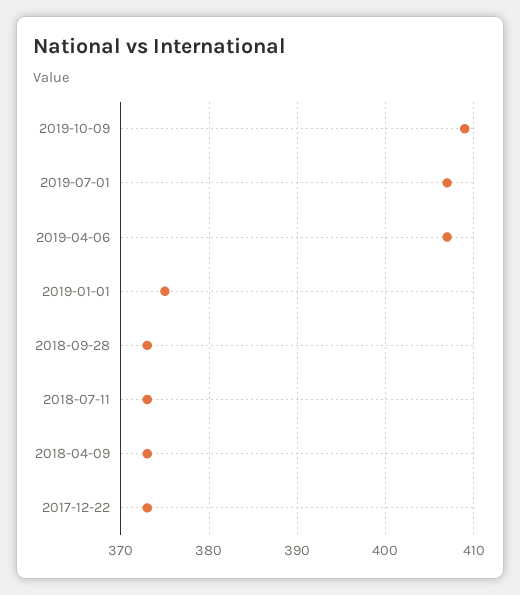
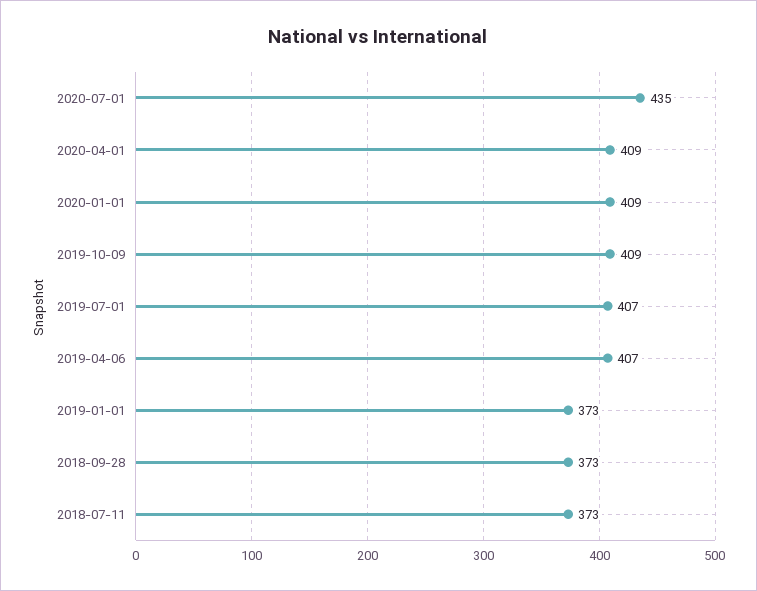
2019-01-01: 375 -> 373
2018-04-09: 373 -> none
2017-12-22: 373 -> none
2020-07-01: none -> 435
2020-04-01: none -> 409
2020-01-01: none -> 409

